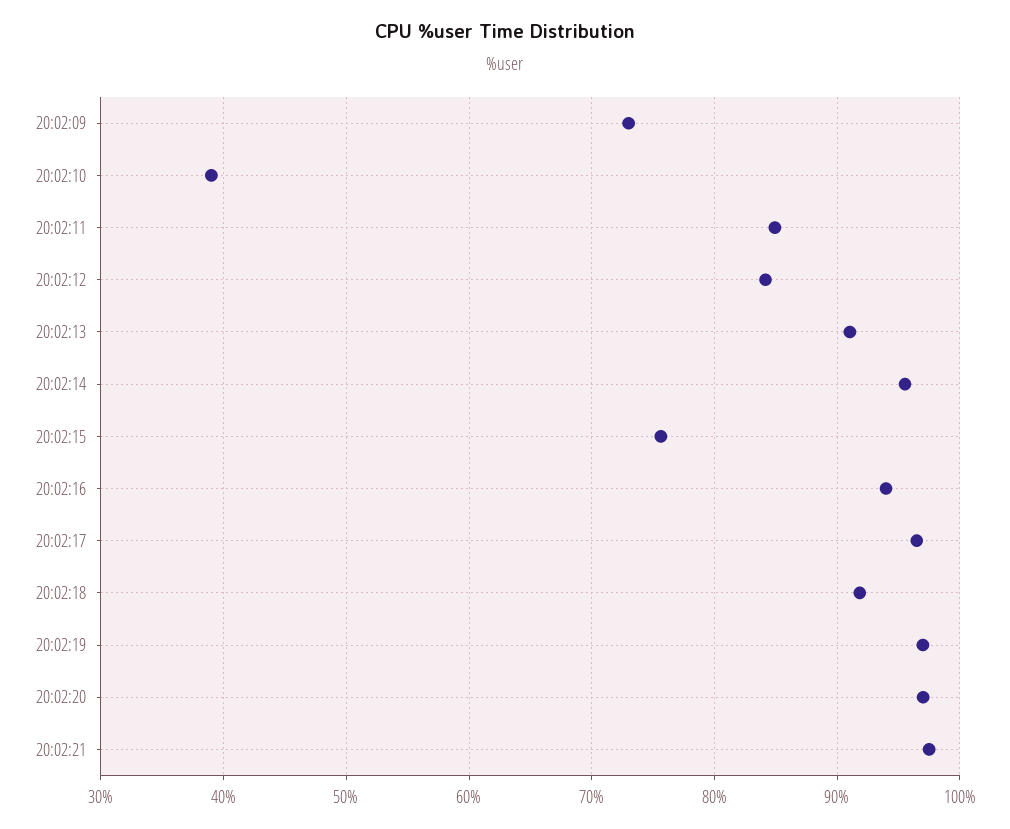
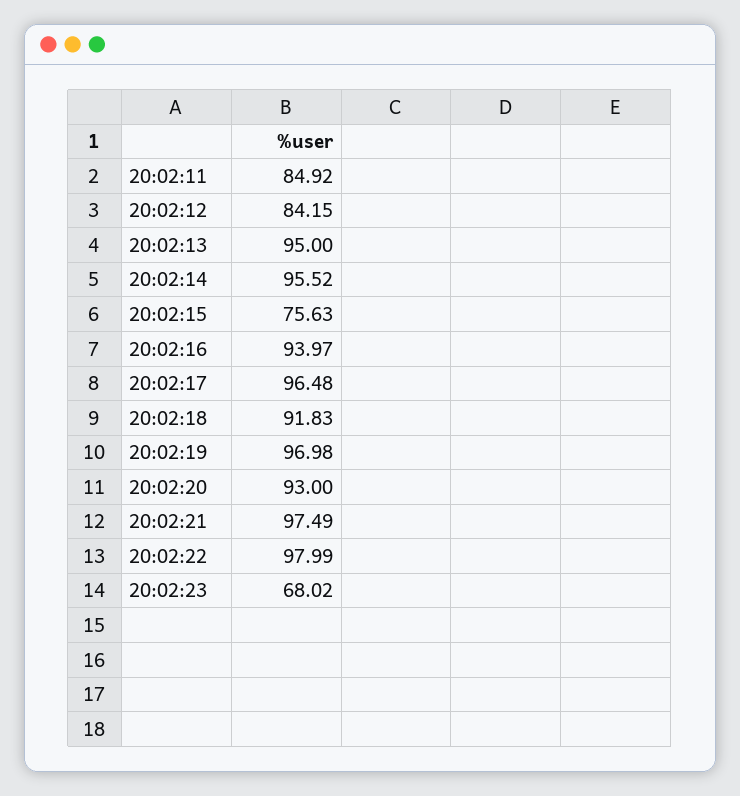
20:02:09: 73 -> none
20:02:10: 39 -> none
20:02:13: 91 -> 95
20:02:20: 97 -> 93
20:02:22: none -> 97.99
20:02:23: none -> 68.02

